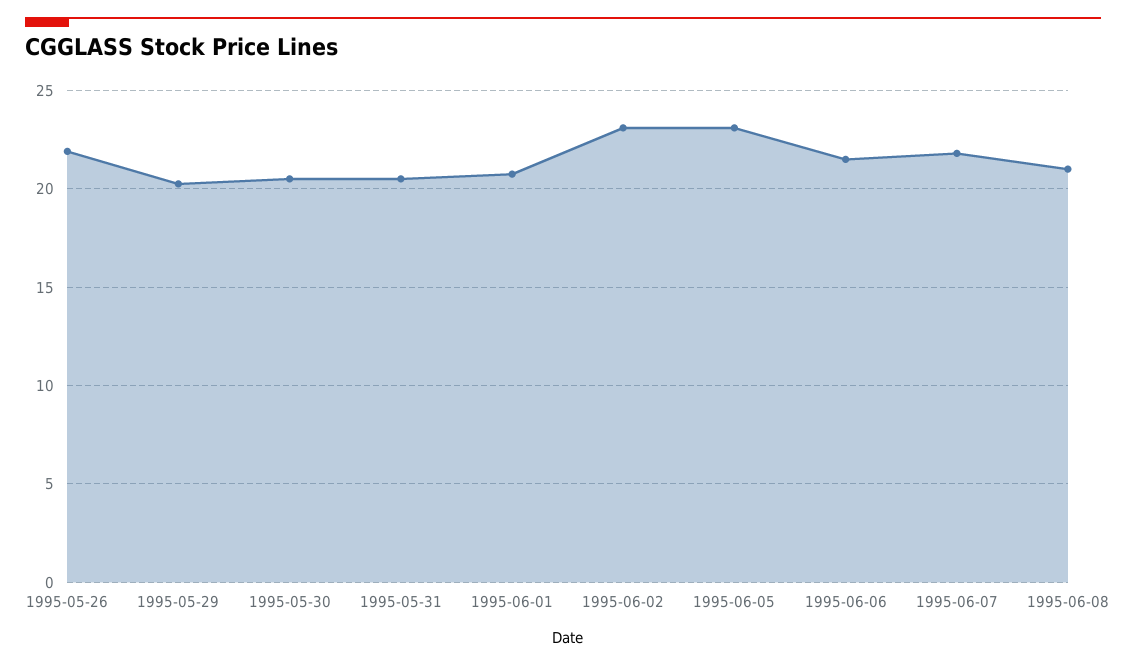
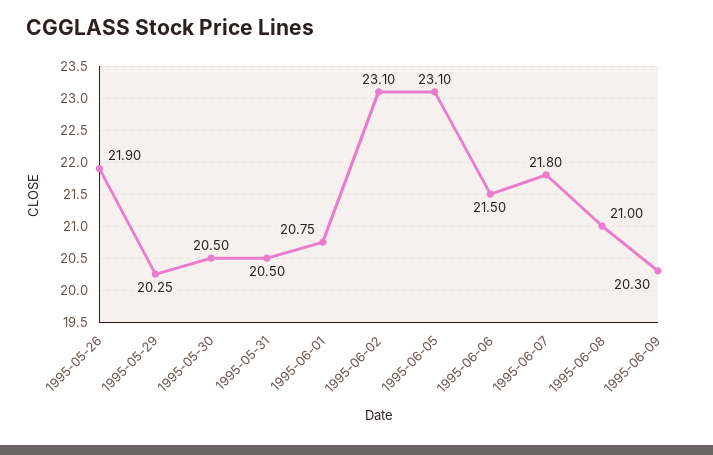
1995-06-09: none -> 20.3

